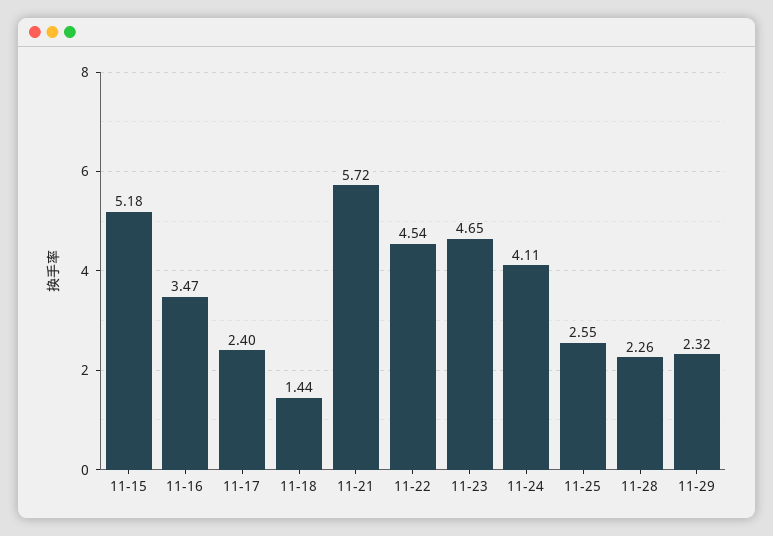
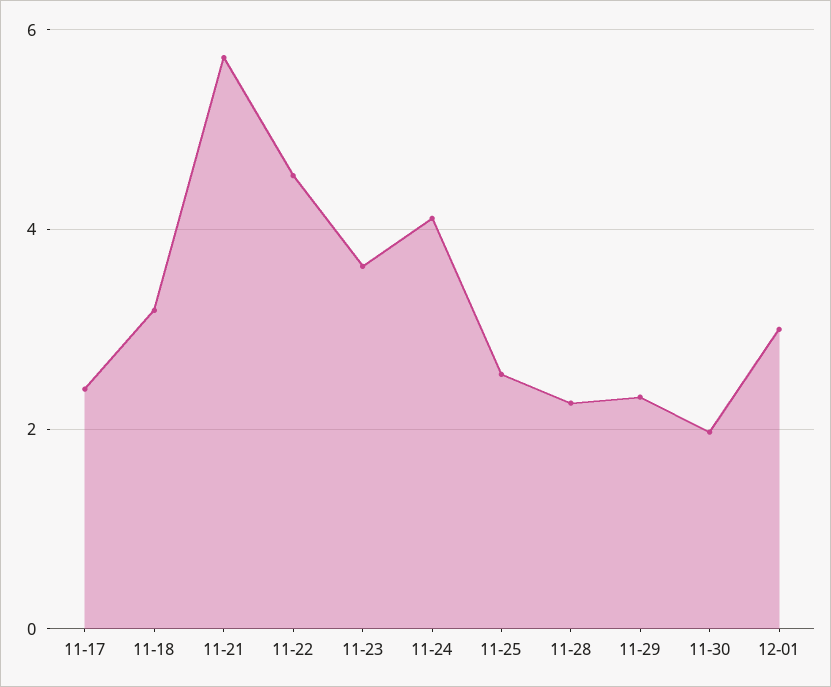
11-15: 5.18 -> none
11-16: 3.47 -> none
11-18: 1.44 -> 3.2
11-23: 4.65 -> 3.6
11-30: none -> 2
12-01: none -> 3

